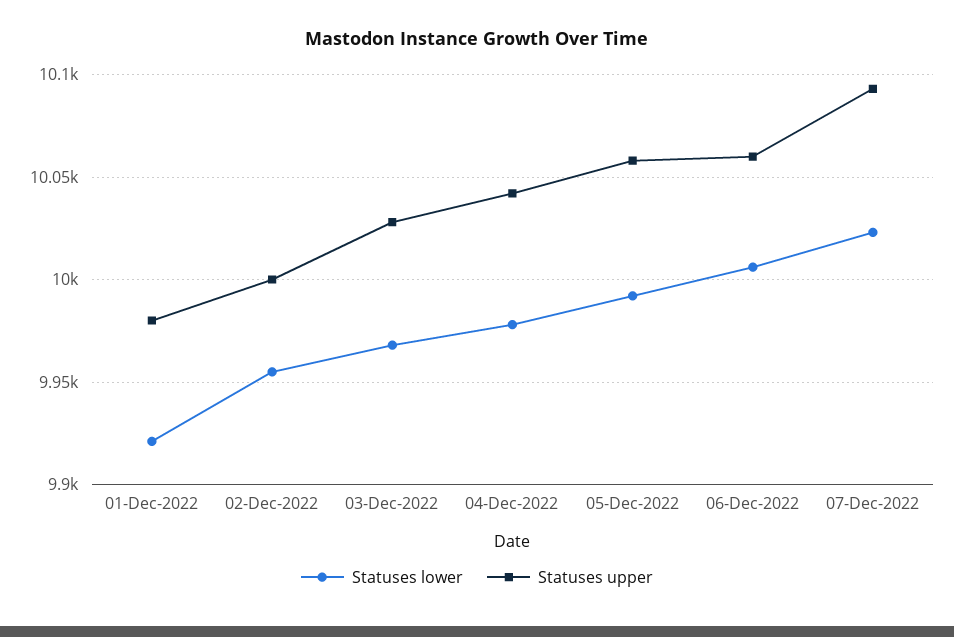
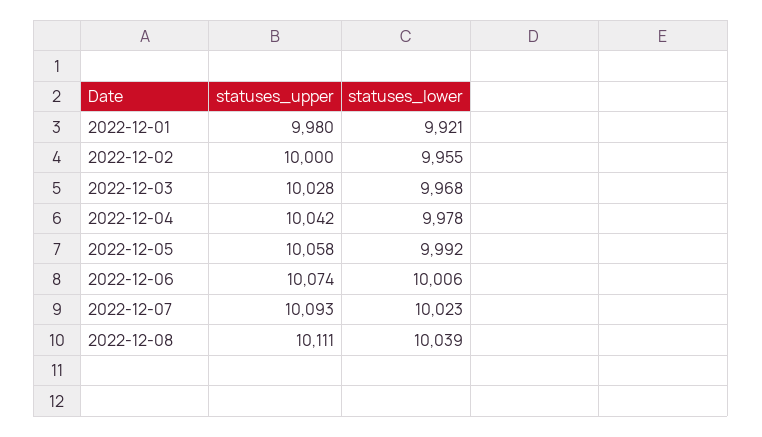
Statuses upper, 06-Dec-2022: 10060 -> 10074
Statuses upper, 2022-12-08: none -> 10111
Statuses lower, 2022-12-08: none -> 10039

